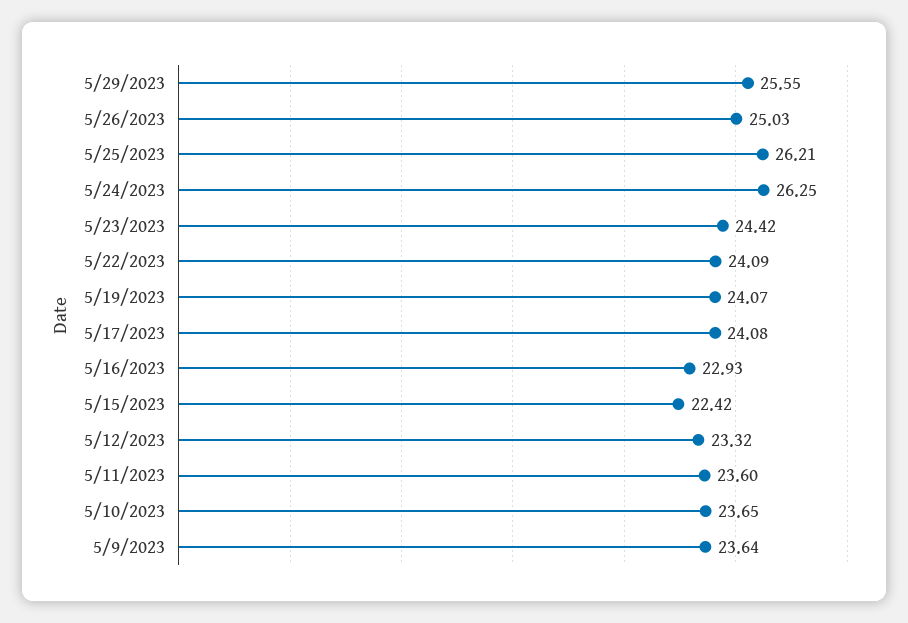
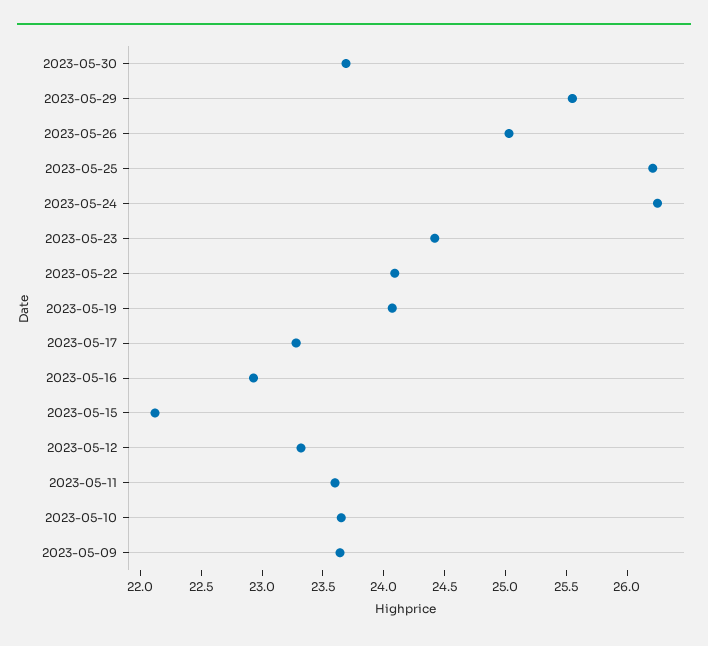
5/17/2023: 24.08 -> 23.3
5/15/2023: 22.42 -> 22.1
2023-05-30: none -> 23.7

